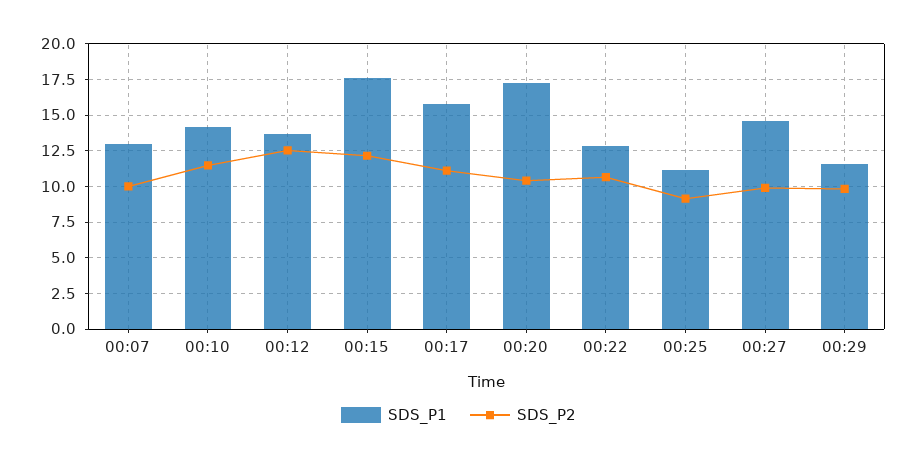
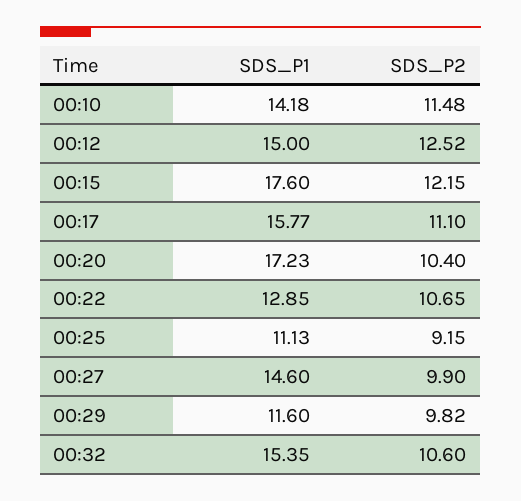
SDS_P1, 00:07: 13 -> none
SDS_P2, 00:07: 10 -> none
SDS_P1, 00:12: 13.5 -> 15
SDS_P1, 00:32: none -> 15.35
SDS_P2, 00:32: none -> 10.6

